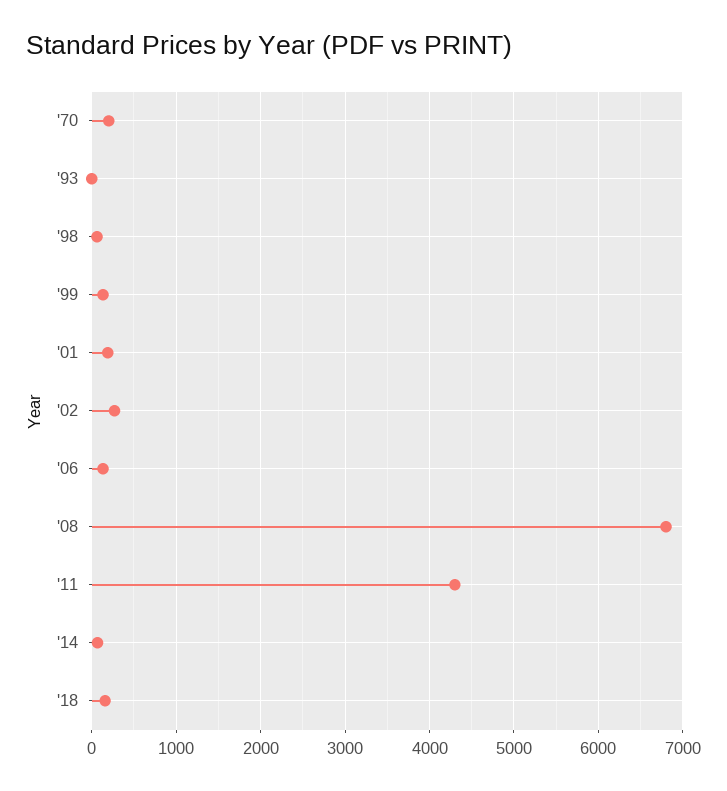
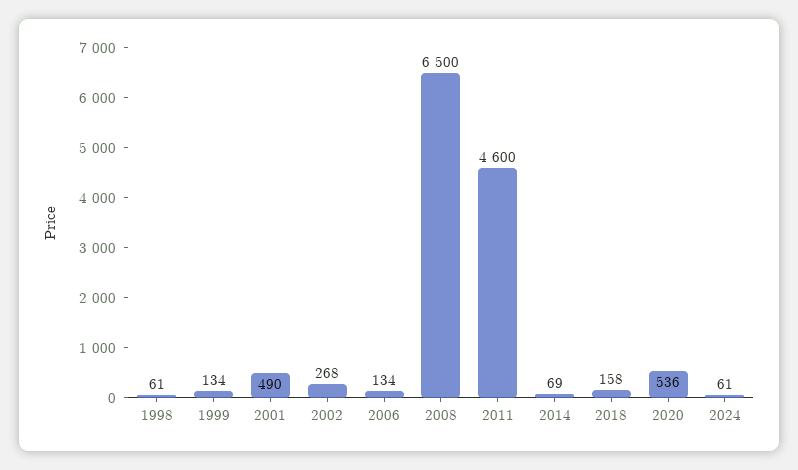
'70: 200 -> none
'93: 0 -> none
'01: 200 -> 490
'08: 6800 -> 6500
'11: 4300 -> 4600
2020: none -> 536
2024: none -> 61

